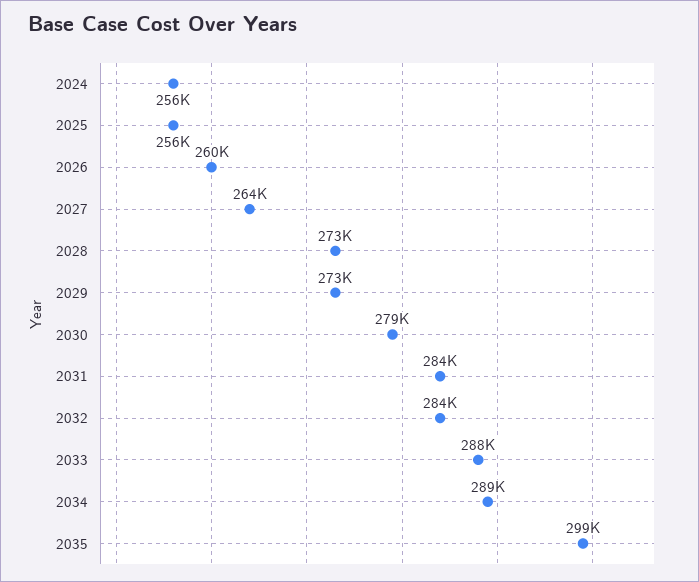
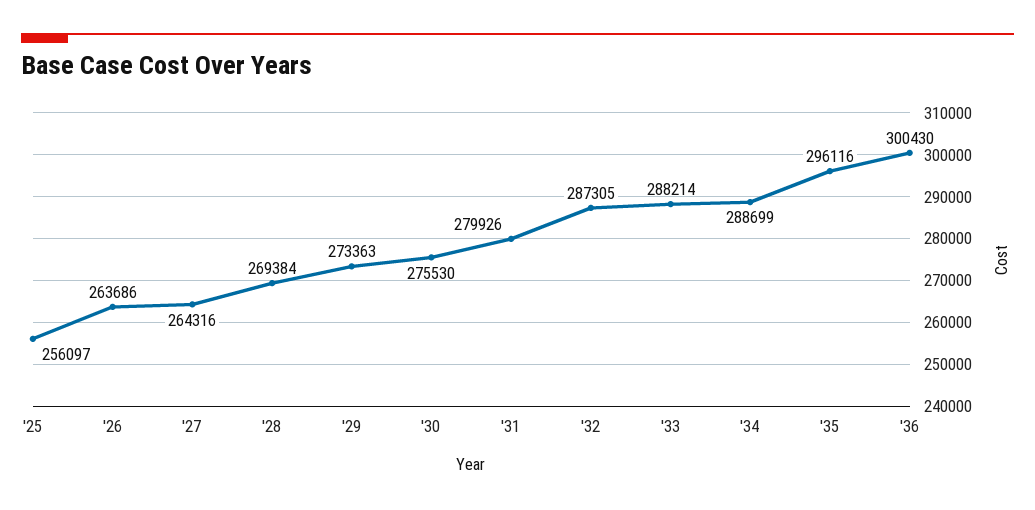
2024: 256000 -> none
2026: 260000 -> 263686
2028: 273000 -> 269384
2030: 279000 -> 275530
2031: 284000 -> 279926
2032: 284000 -> 287305
2035: 299000 -> 296116
'36: none -> 300430

